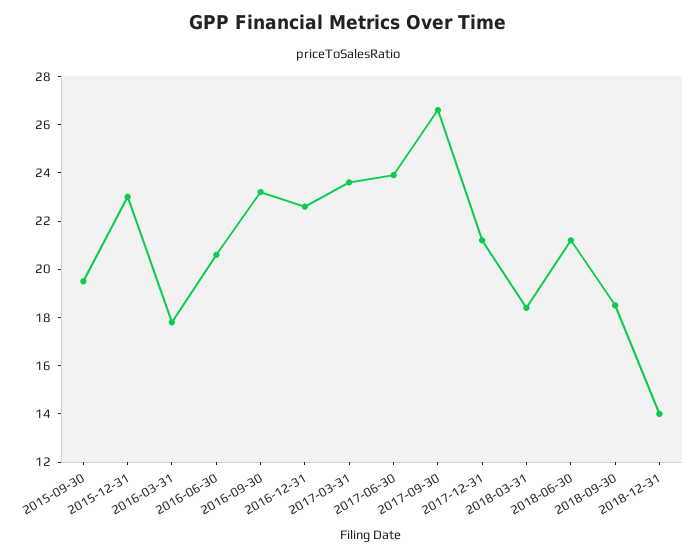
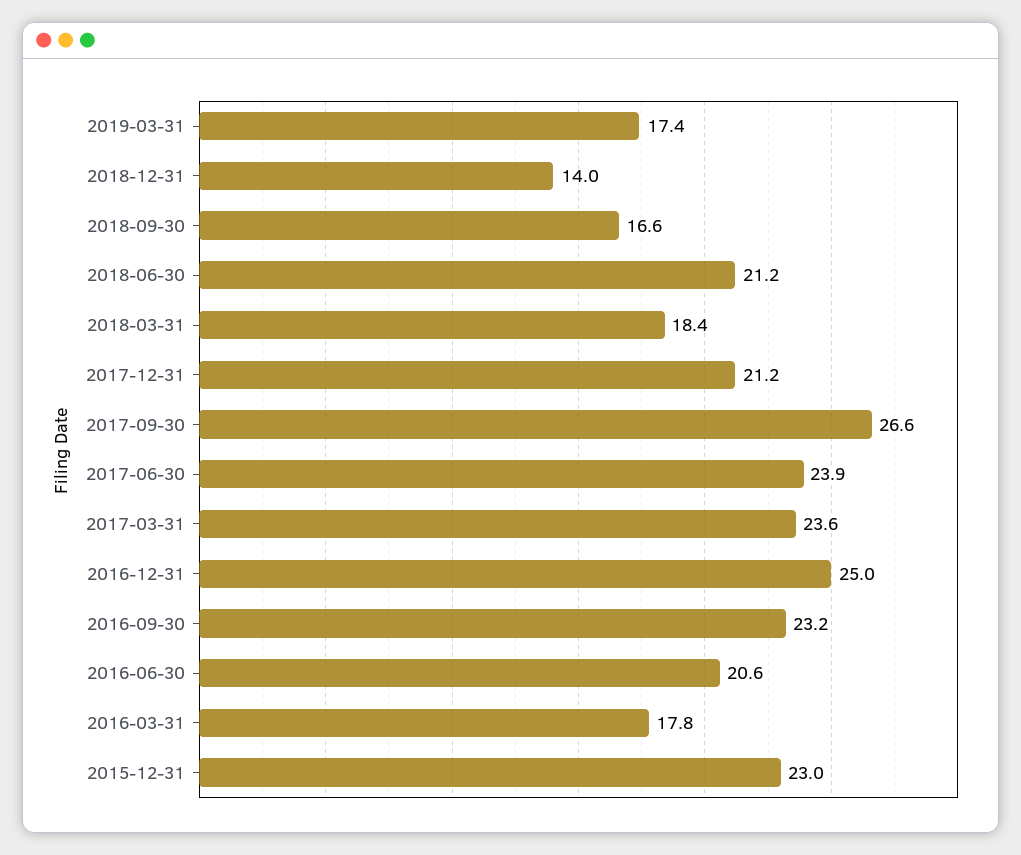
2015-09-30: 19.5 -> none
2016-12-31: 22.5 -> 25
2018-09-30: 18.5 -> 16.6
2019-03-31: none -> 17.4

